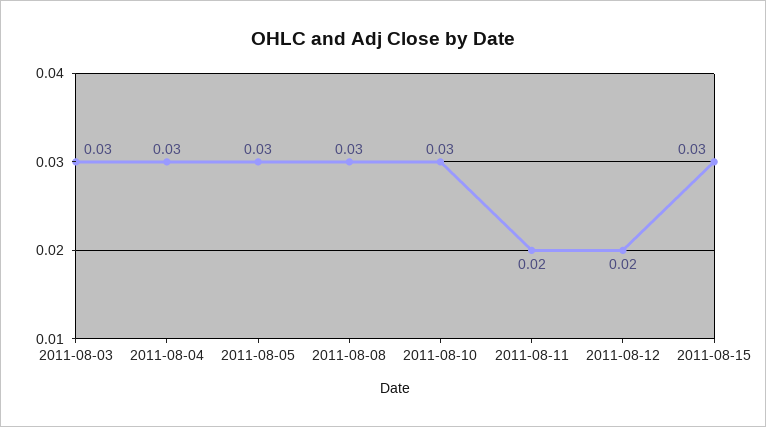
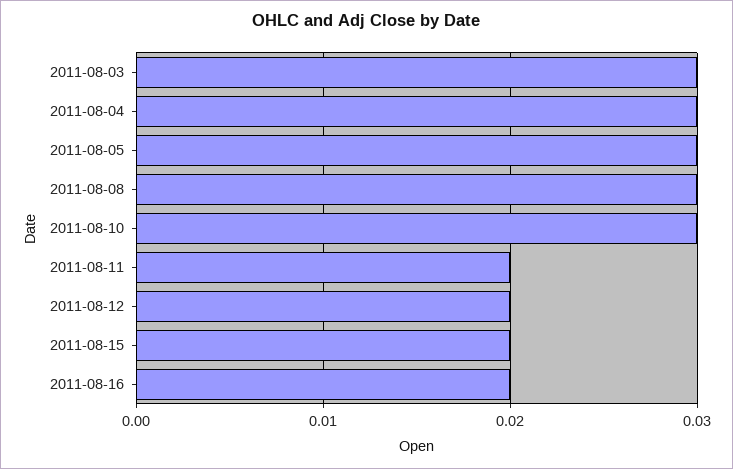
2011-08-15: 0.03 -> 0.02
2011-08-16: none -> 0.02

